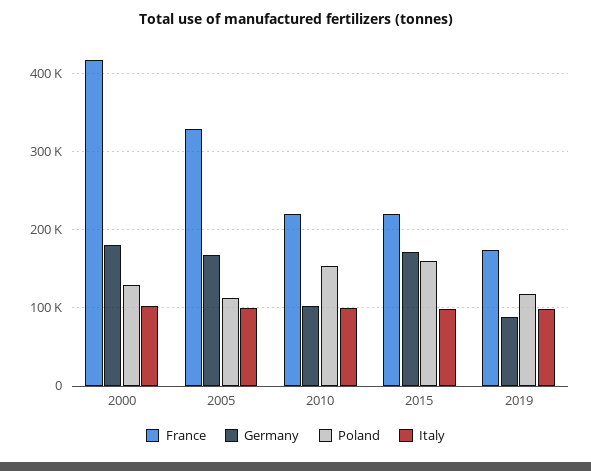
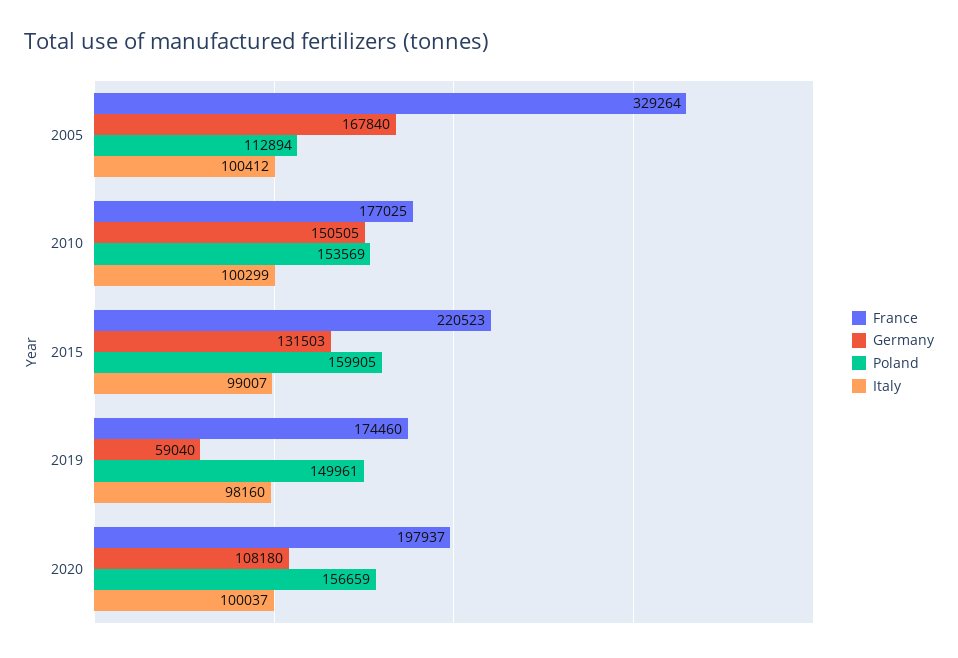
France, 2000: 420000 -> none
Germany, 2000: 180000 -> none
Poland, 2000: 130000 -> none
Italy, 2000: 100000 -> none
France, 2010: 220000 -> 177025
Germany, 2010: 100000 -> 150505
Germany, 2015: 170000 -> 131503
Germany, 2019: 90000 -> 59040
Poland, 2019: 120000 -> 149961
France, 2020: none -> 197937
Germany, 2020: none -> 108180
Poland, 2020: none -> 156659
Italy, 2020: none -> 100037

